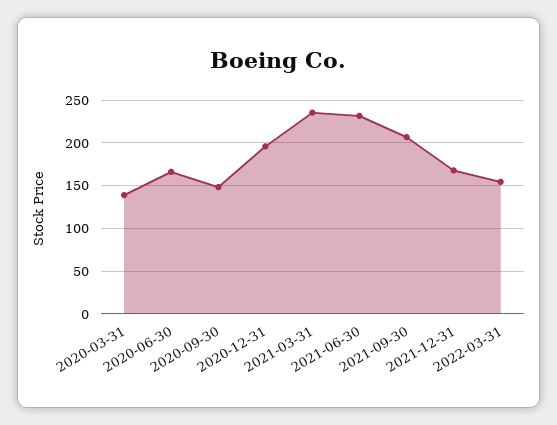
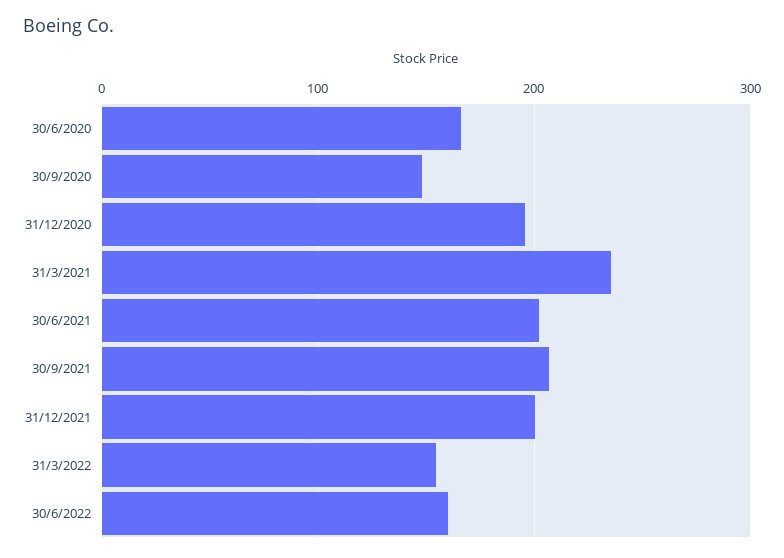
2020-03-31: 140 -> none
2021-06-30: 230 -> 200
2021-12-31: 170 -> 200
30/6/2022: none -> 160

